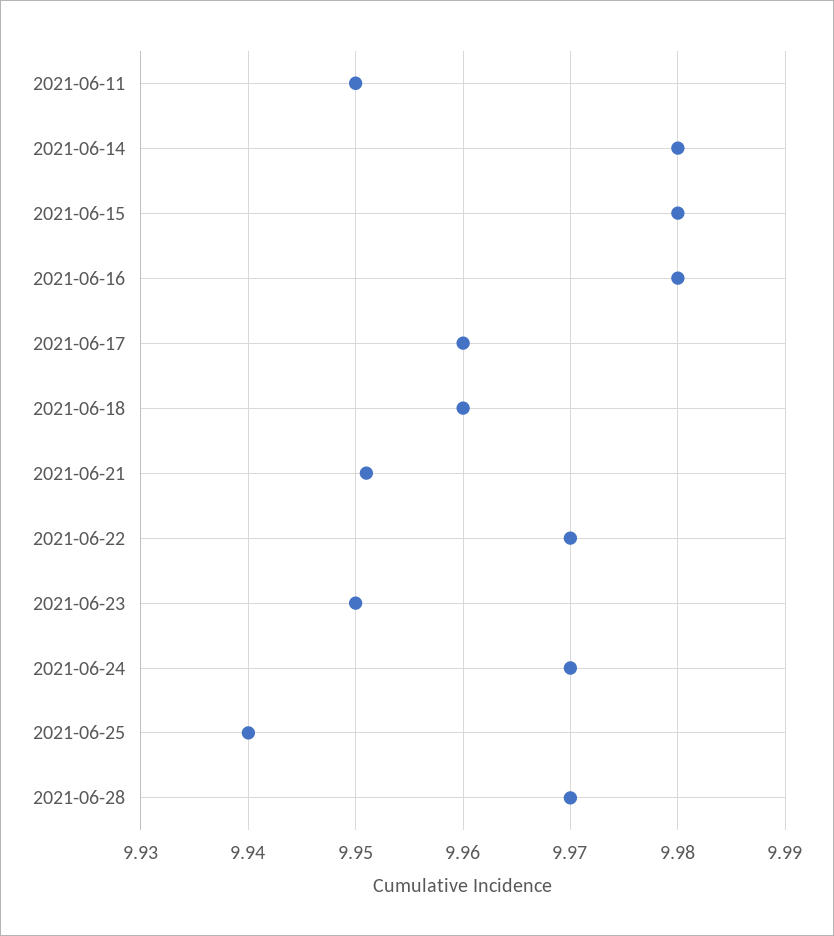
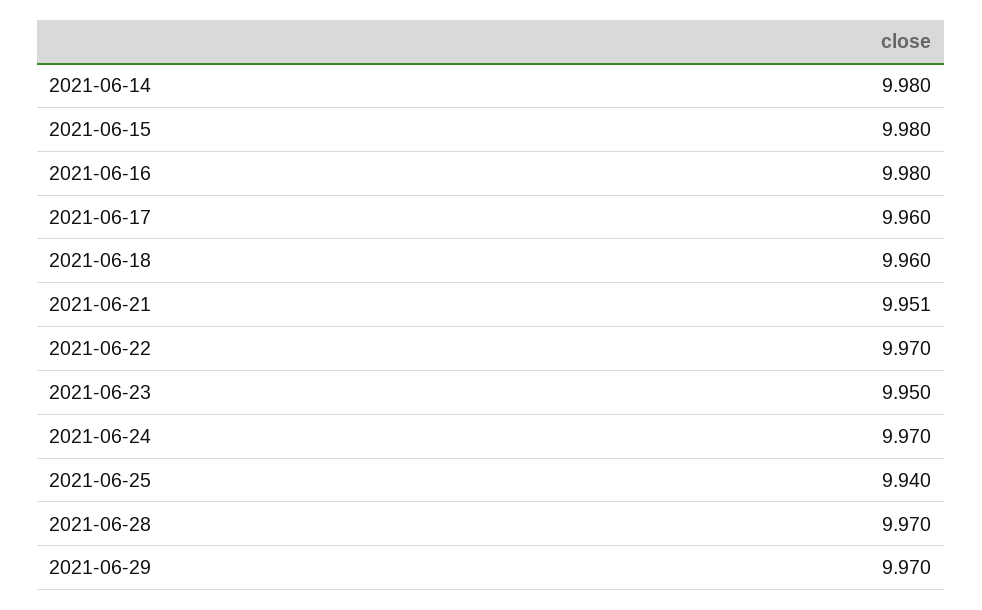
2021-06-11: 9.95 -> none
2021-06-29: none -> 9.97

